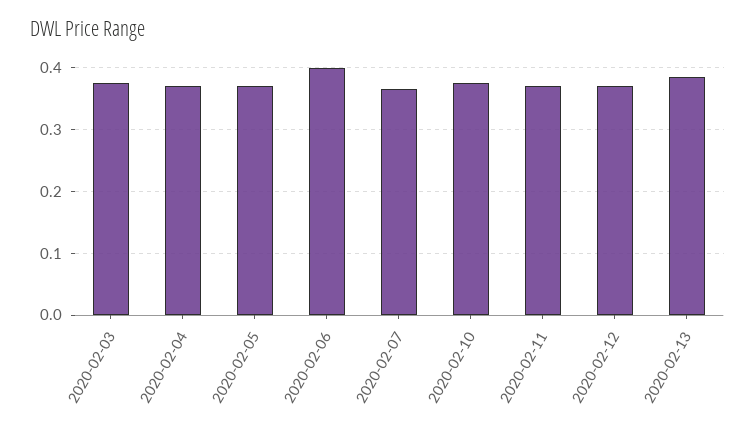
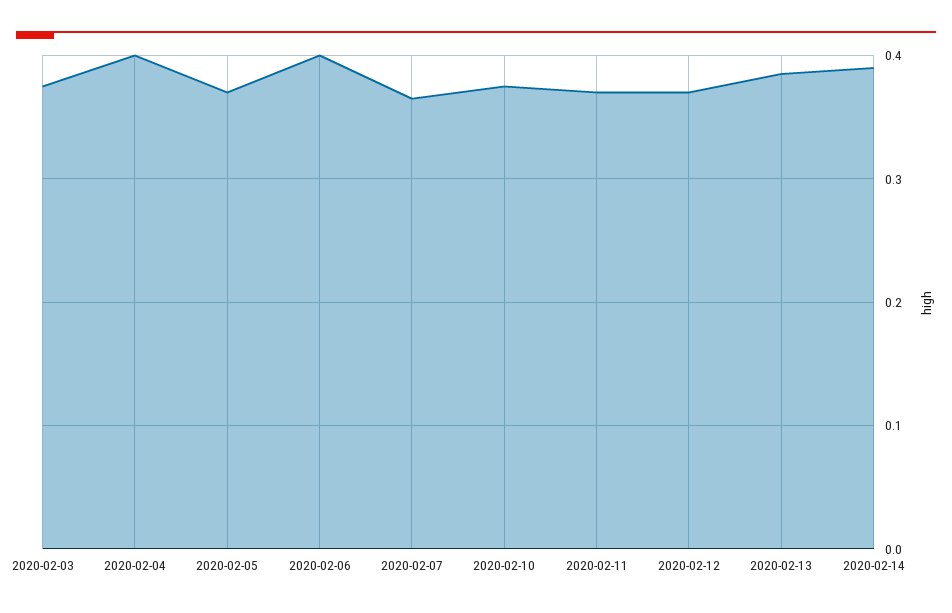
2020-02-04: 0.37 -> 0.4
2020-02-14: none -> 0.39

